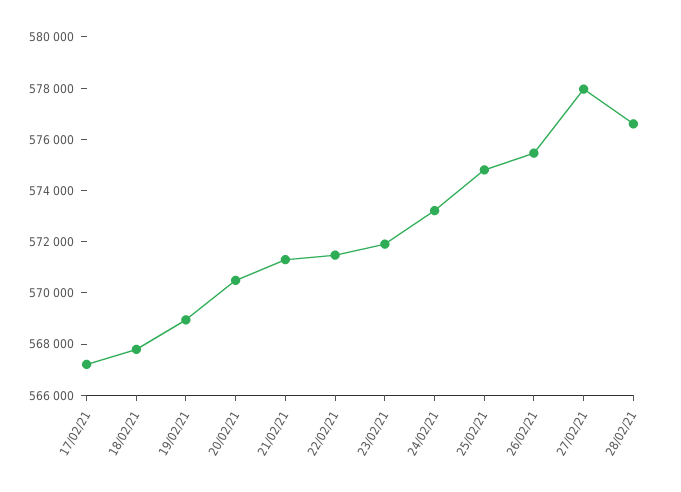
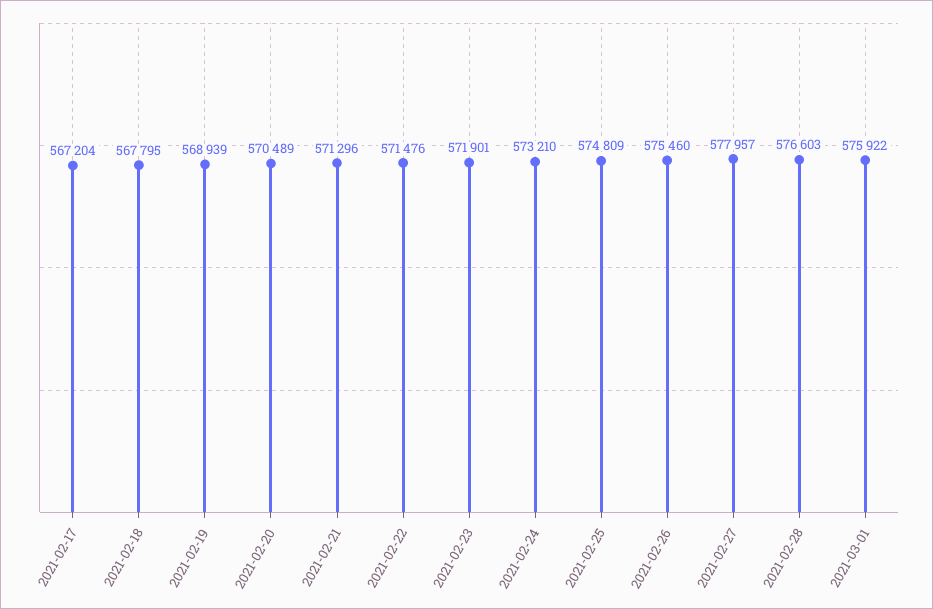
2021-03-01: none -> 575922

